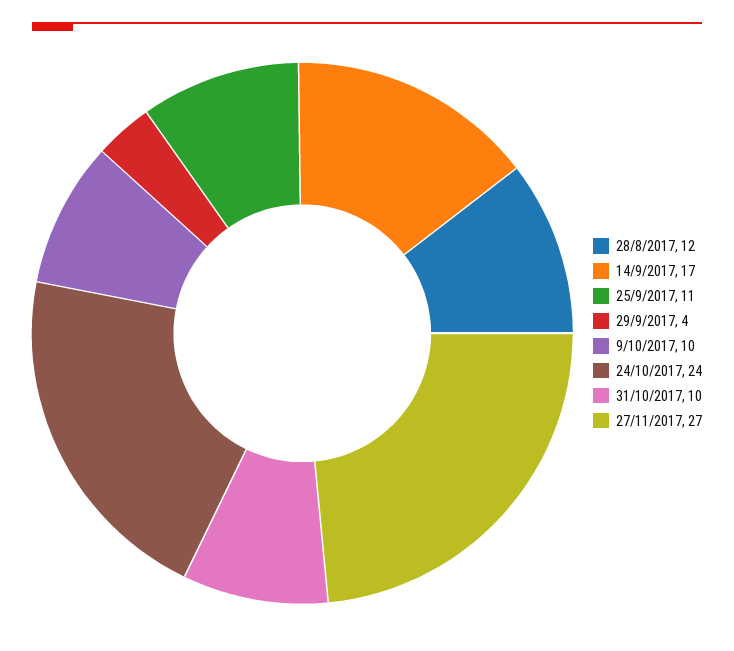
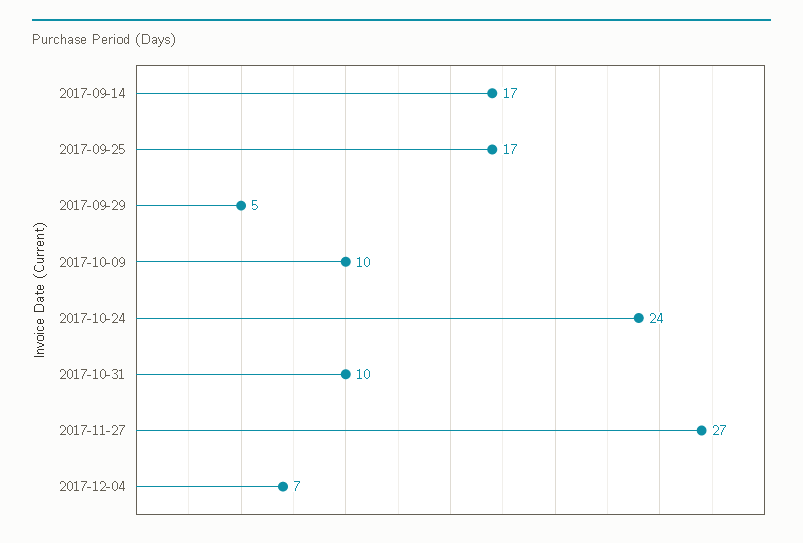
28/8/2017: 12 -> none
25/9/2017: 11 -> 17
29/9/2017: 4 -> 5
2017-12-04: none -> 7

